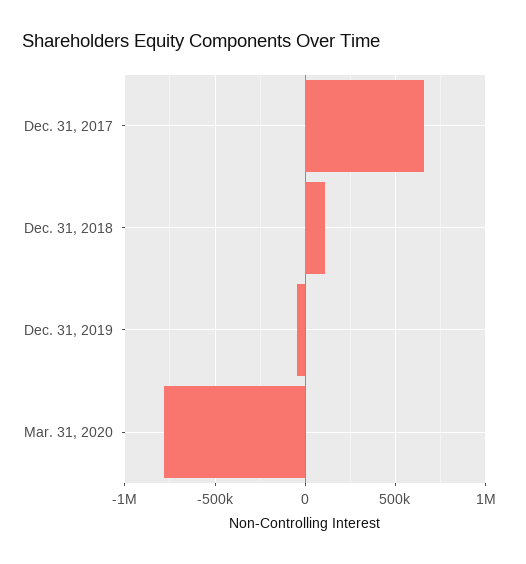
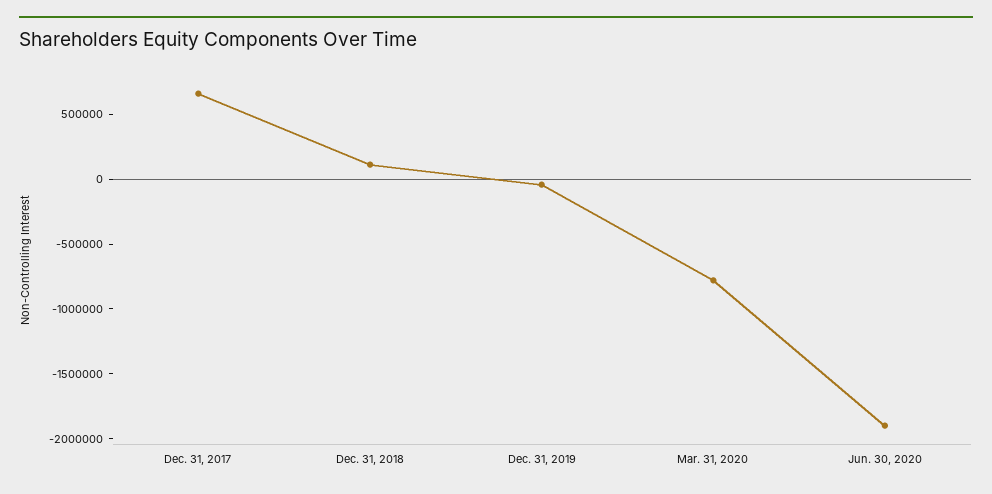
Jun. 30, 2020: none -> -1900000

